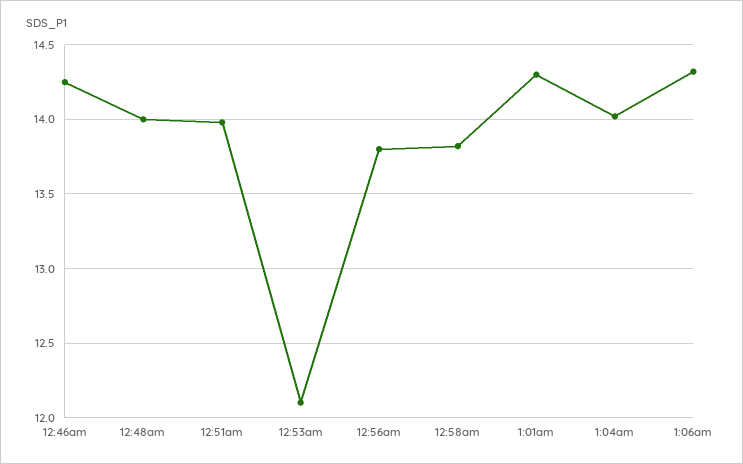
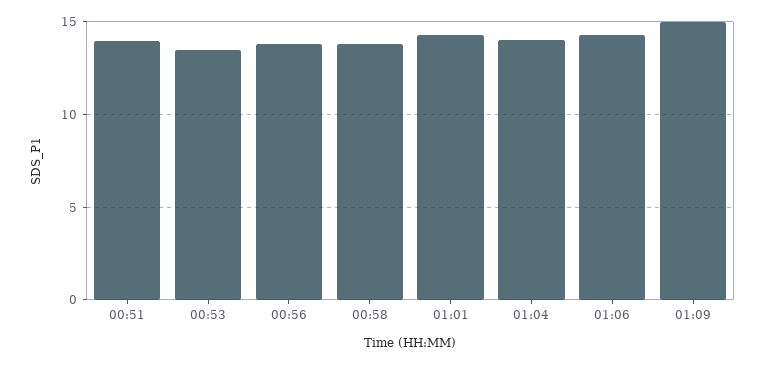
12:46am: 14.25 -> none
12:48am: 14 -> none
12:53am: 12.1 -> 13.5
01:09: none -> 15

